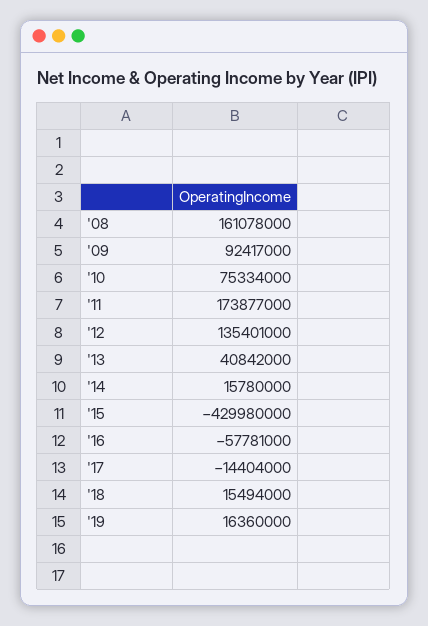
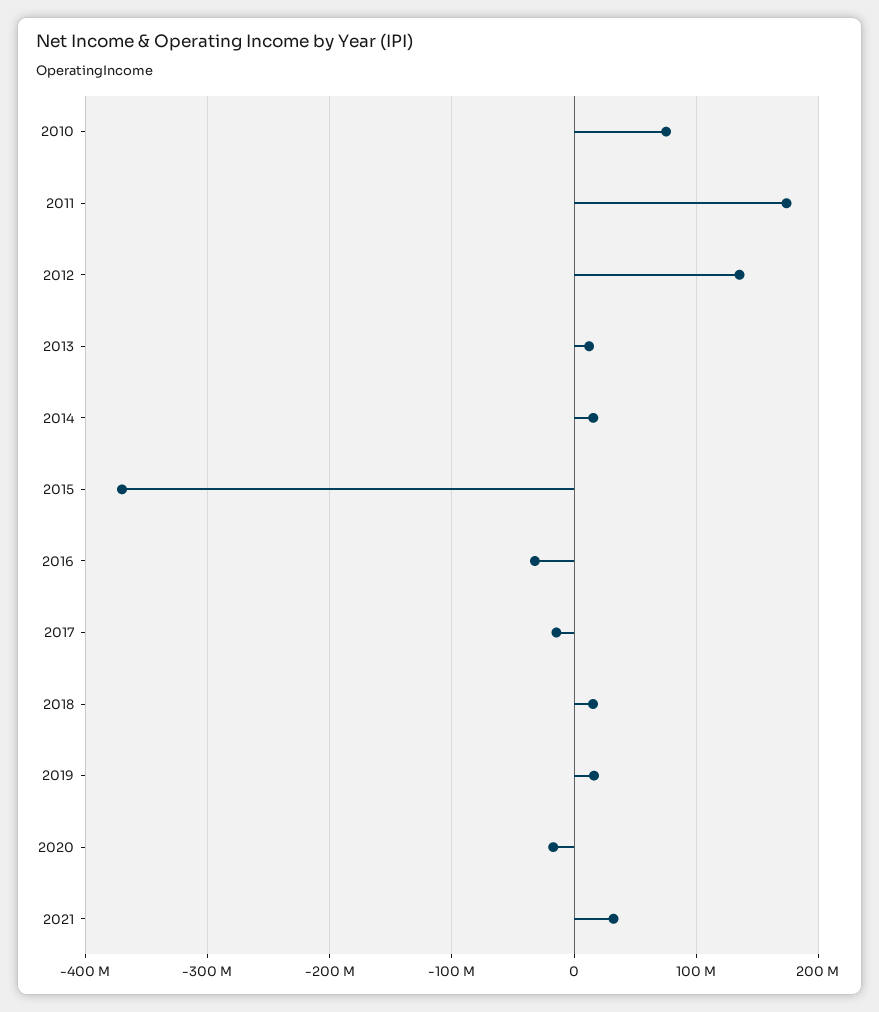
'08: 161078000 -> none
'09: 92417000 -> none
'13: 40842000 -> 10000000
'15: -429980000 -> -370000000
'16: -57781000 -> -30000000
2020: none -> -20000000
2021: none -> 30000000

